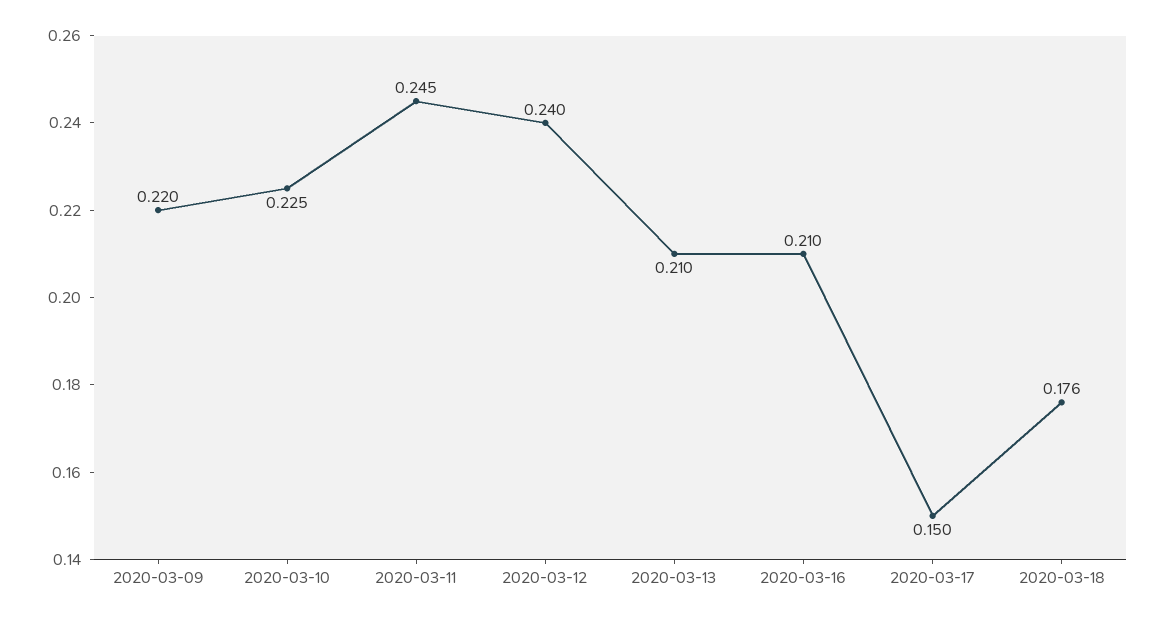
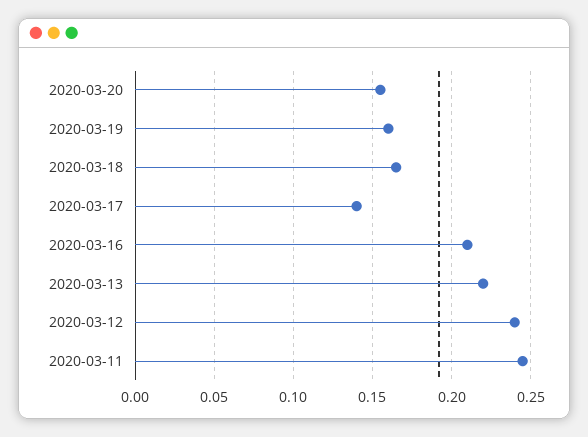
2020-03-09: 0.22 -> none
2020-03-10: 0.225 -> none
2020-03-13: 0.21 -> 0.22
2020-03-17: 0.15 -> 0.14
2020-03-18: 0.176 -> 0.165
2020-03-20: none -> 0.155
2020-03-19: none -> 0.16

